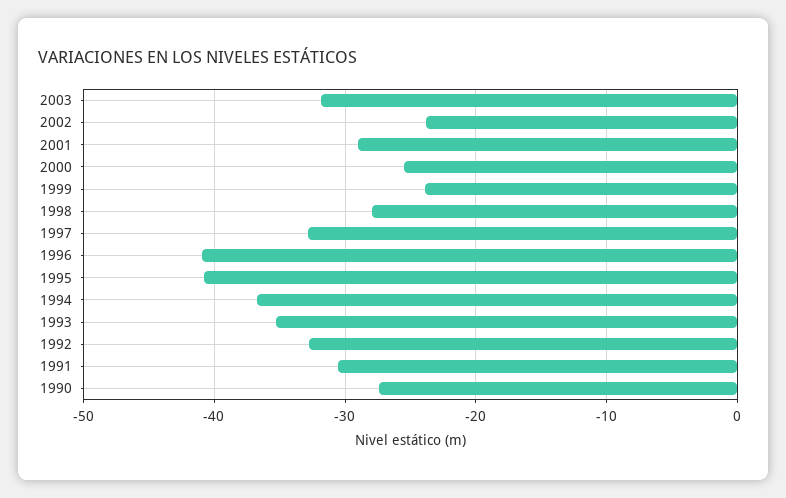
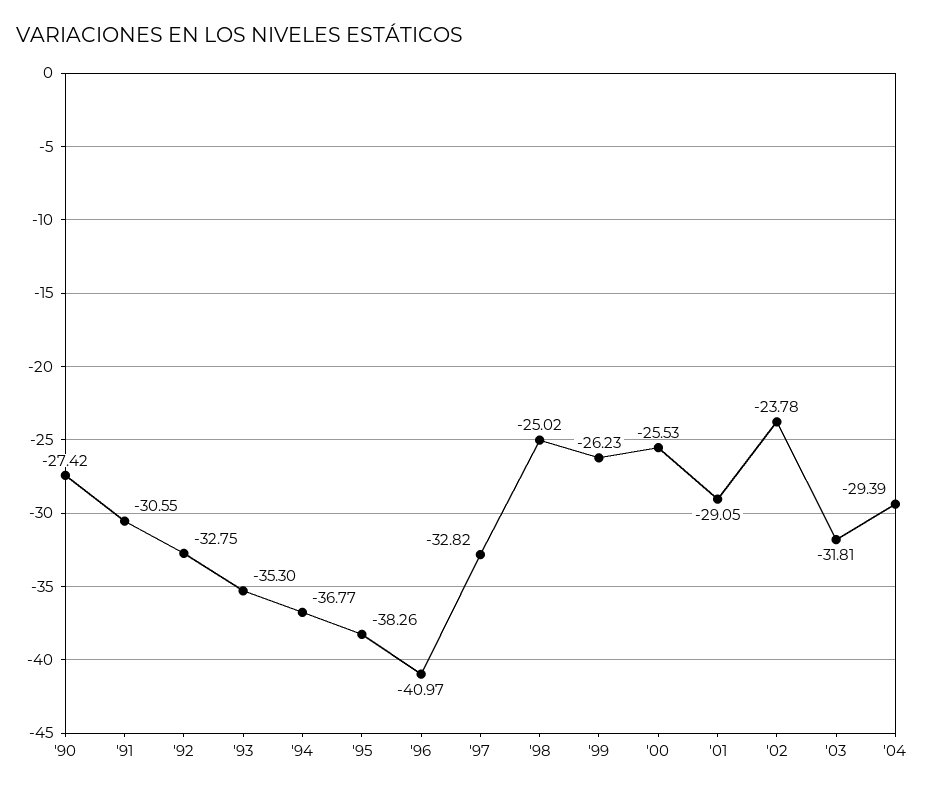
1999: -24 -> -26.23
1998: -28 -> -25.02
1995: -41 -> -38.26
'04: none -> -29.39

